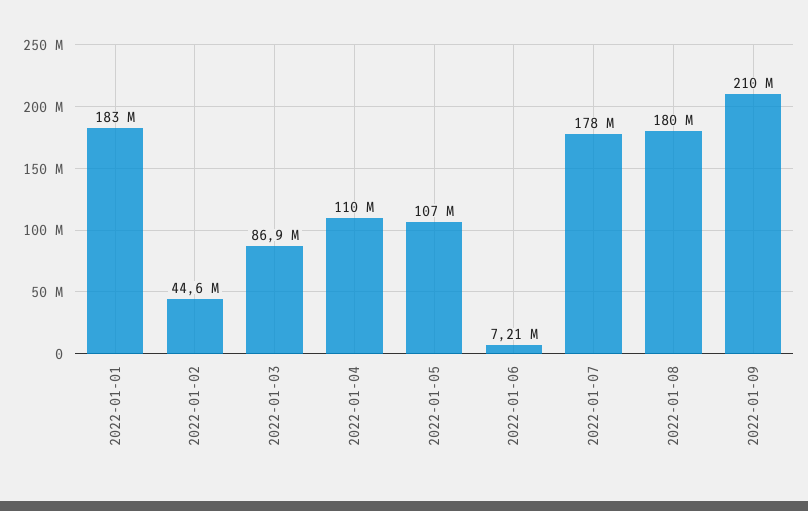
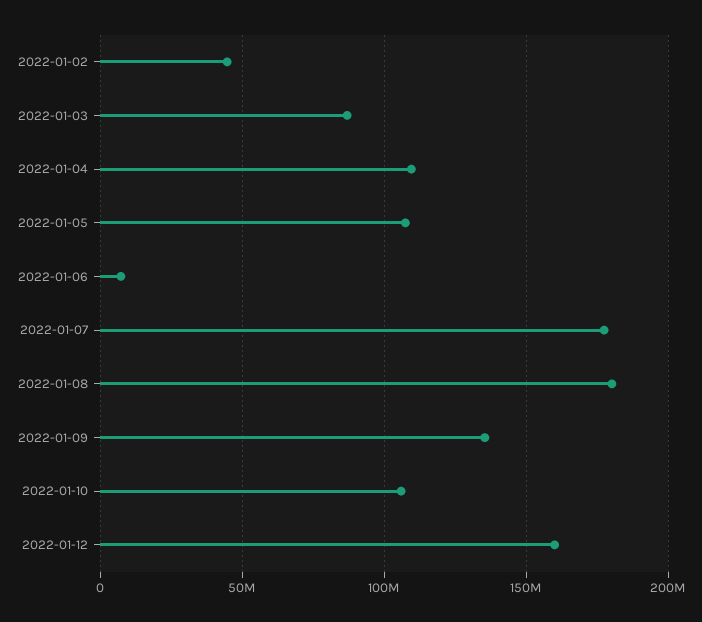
2022-01-01: 183000000 -> none
2022-01-09: 210000000 -> 135000000
2022-01-10: none -> 105000000
2022-01-12: none -> 160000000

